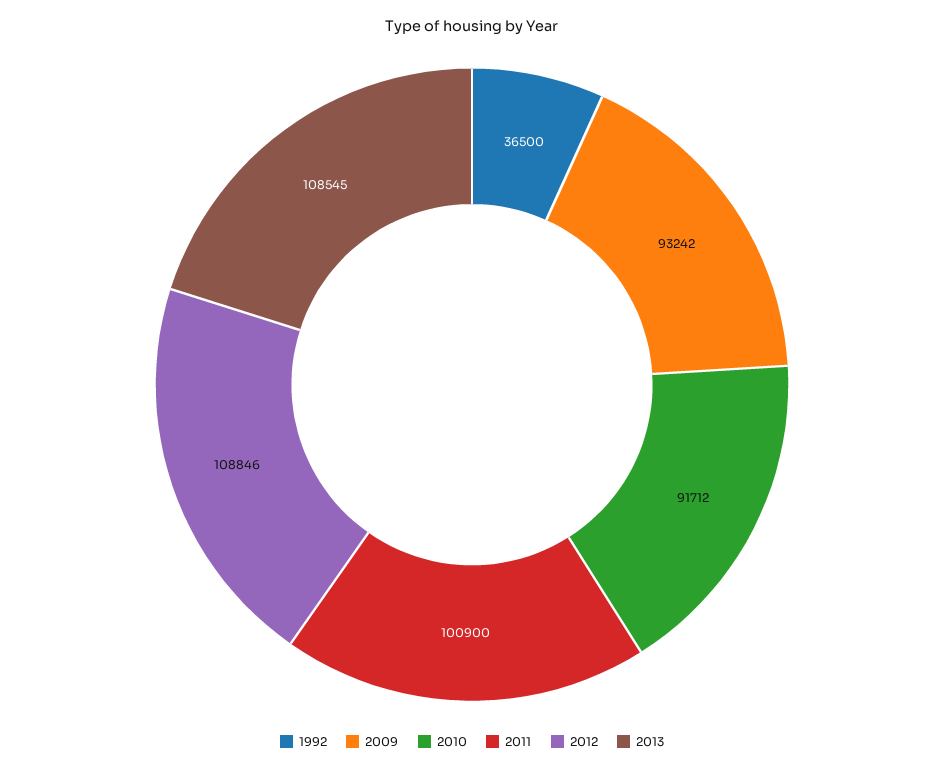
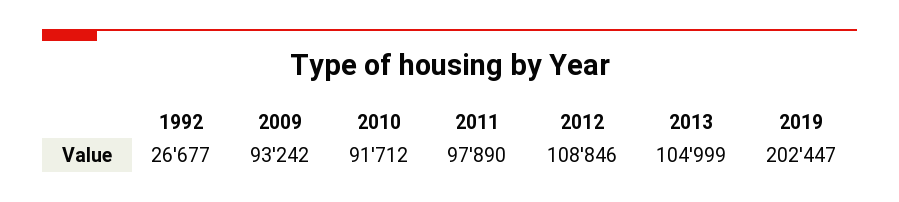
1992: 36500 -> 26677
2011: 100900 -> 97890
2013: 108545 -> 104999
2019: none -> 202447

